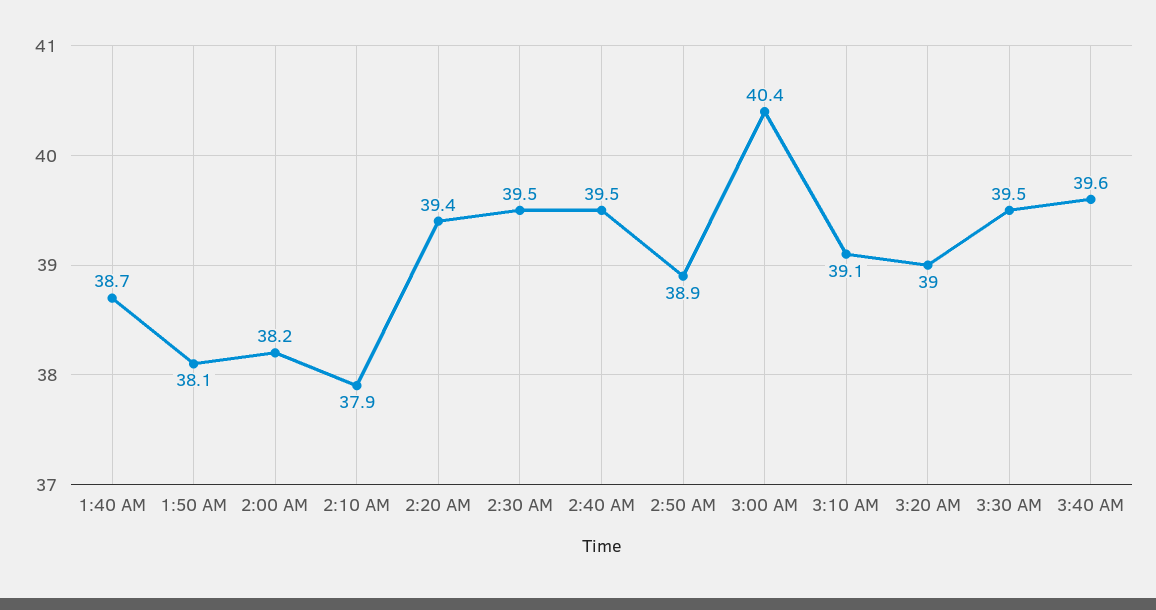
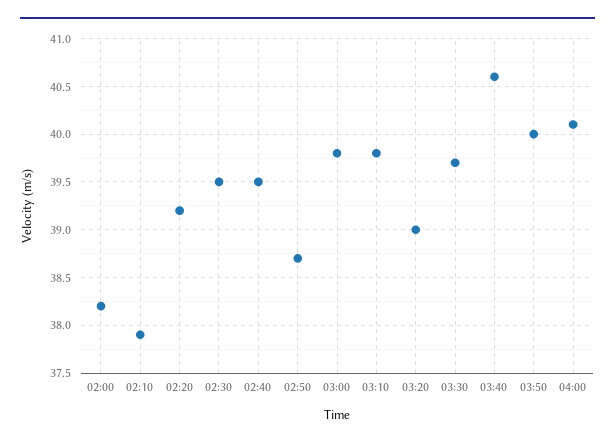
1:40 AM: 38.7 -> none
1:50 AM: 38.1 -> none
2:20 AM: 39.4 -> 39.2
2:50 AM: 38.9 -> 38.7
3:00 AM: 40.4 -> 39.8
3:10 AM: 39.1 -> 39.8
3:30 AM: 39.5 -> 39.7
3:40 AM: 39.6 -> 40.6
03:50: none -> 40
04:00: none -> 40.1

